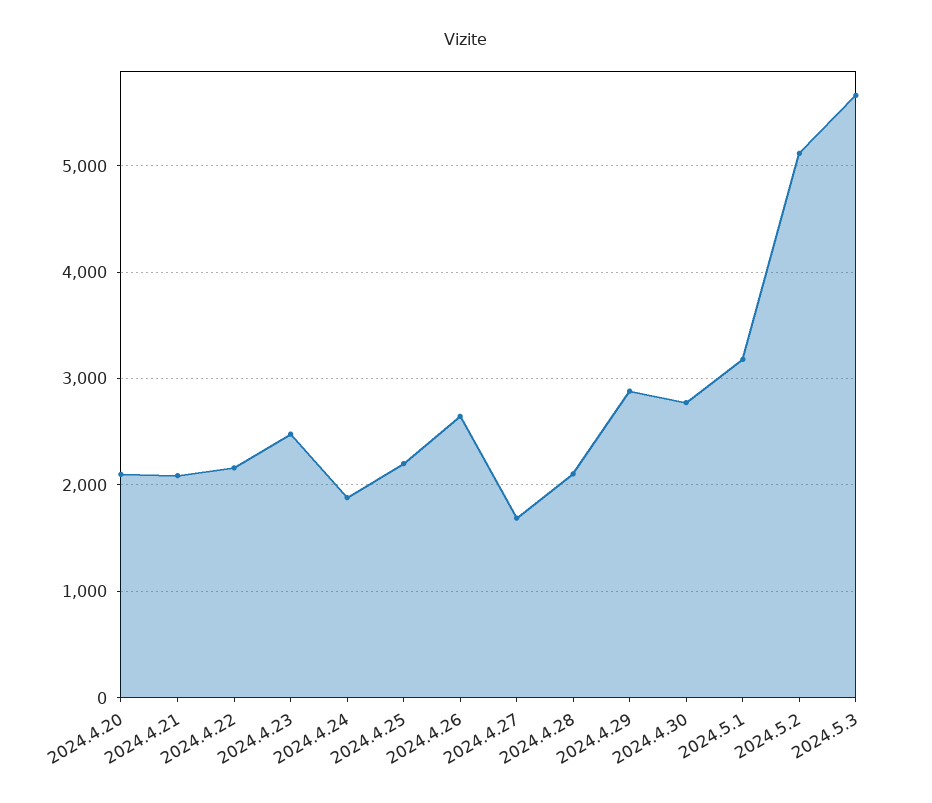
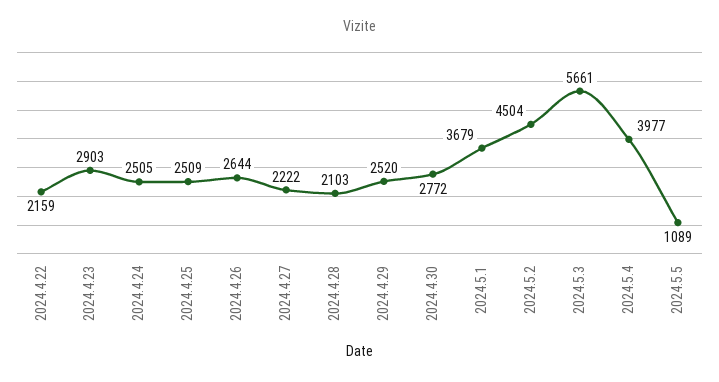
2024.4.20: 2100 -> none
2024.4.21: 2100 -> none
2024.4.23: 2500 -> 2903
2024.4.24: 1900 -> 2505
2024.4.25: 2200 -> 2509
2024.4.27: 1700 -> 2222
2024.4.29: 2900 -> 2520
2024.5.1: 3200 -> 3679
2024.5.2: 5100 -> 4504
2024.5.4: none -> 3977
2024.5.5: none -> 1089

